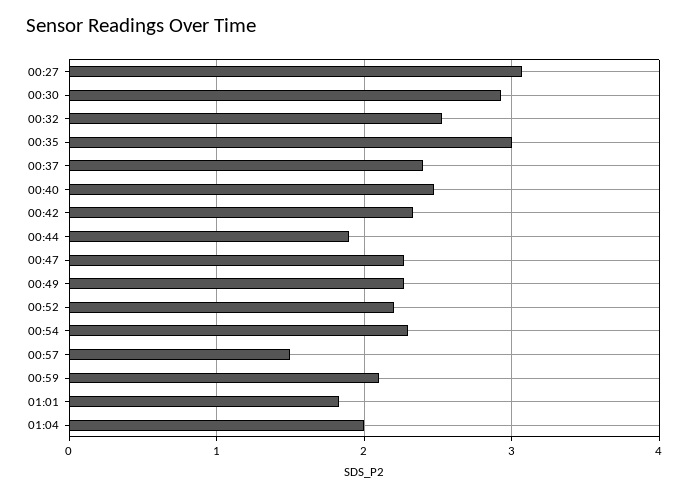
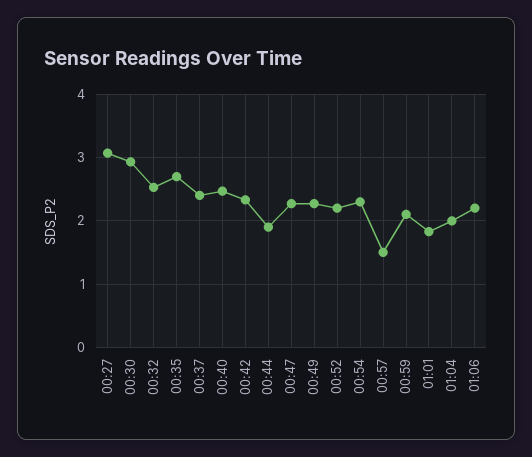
00:35: 3 -> 2.7
01:06: none -> 2.2

